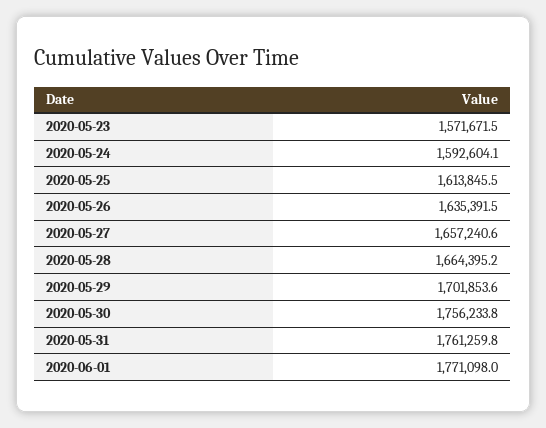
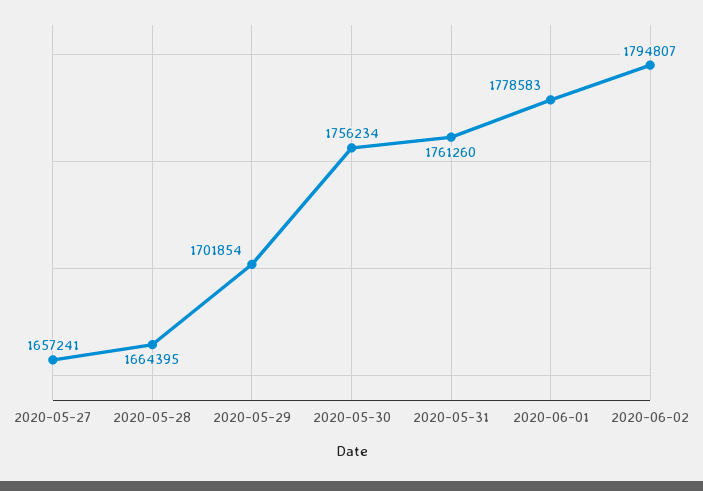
2020-05-23: 1571671.5 -> none
2020-05-24: 1592604.1 -> none
2020-05-25: 1613845.5 -> none
2020-05-26: 1635391.5 -> none
2020-06-01: 1771098 -> 1778583
2020-06-02: none -> 1794807

